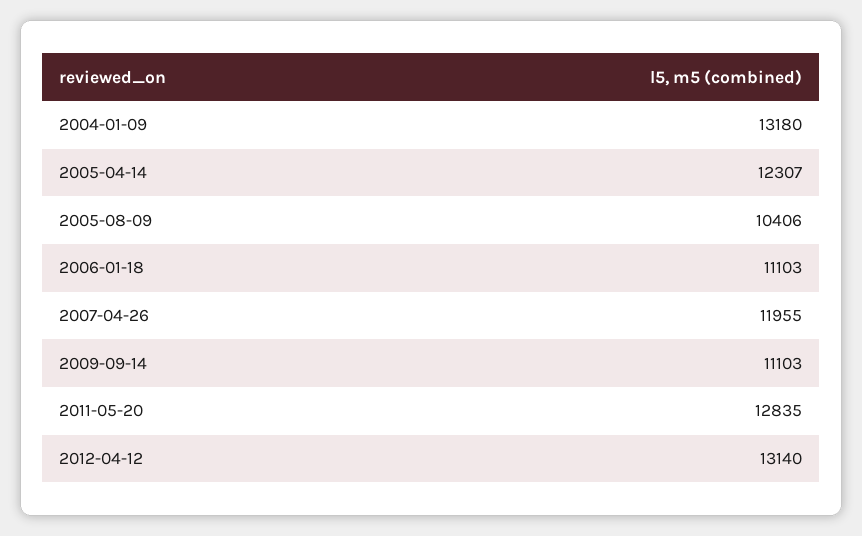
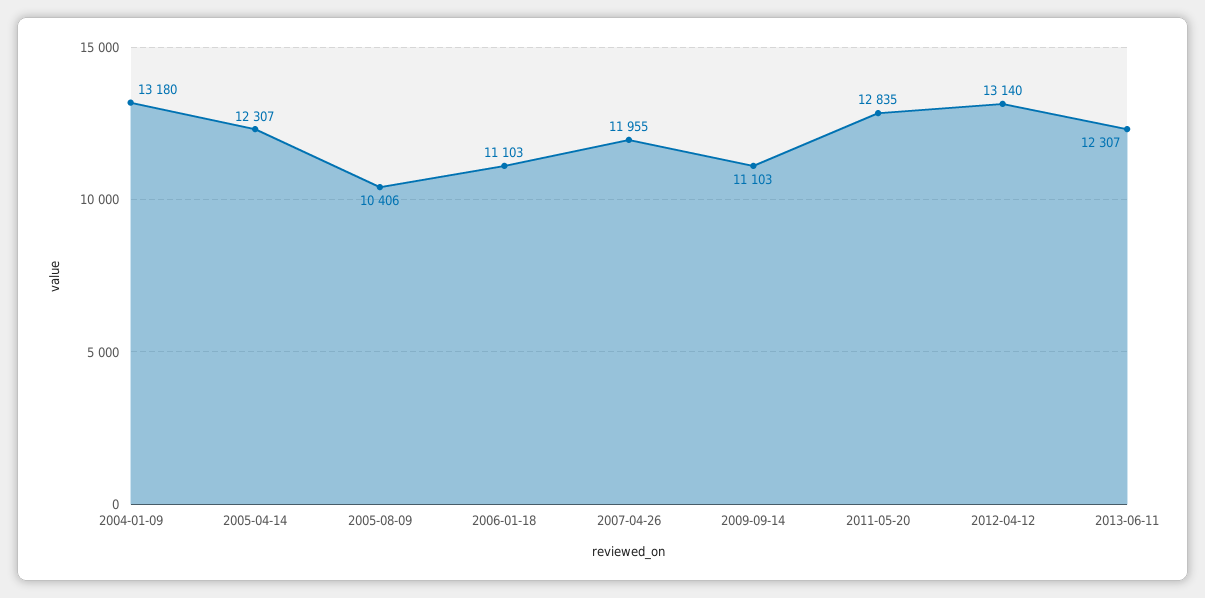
2013-06-11: none -> 12307

